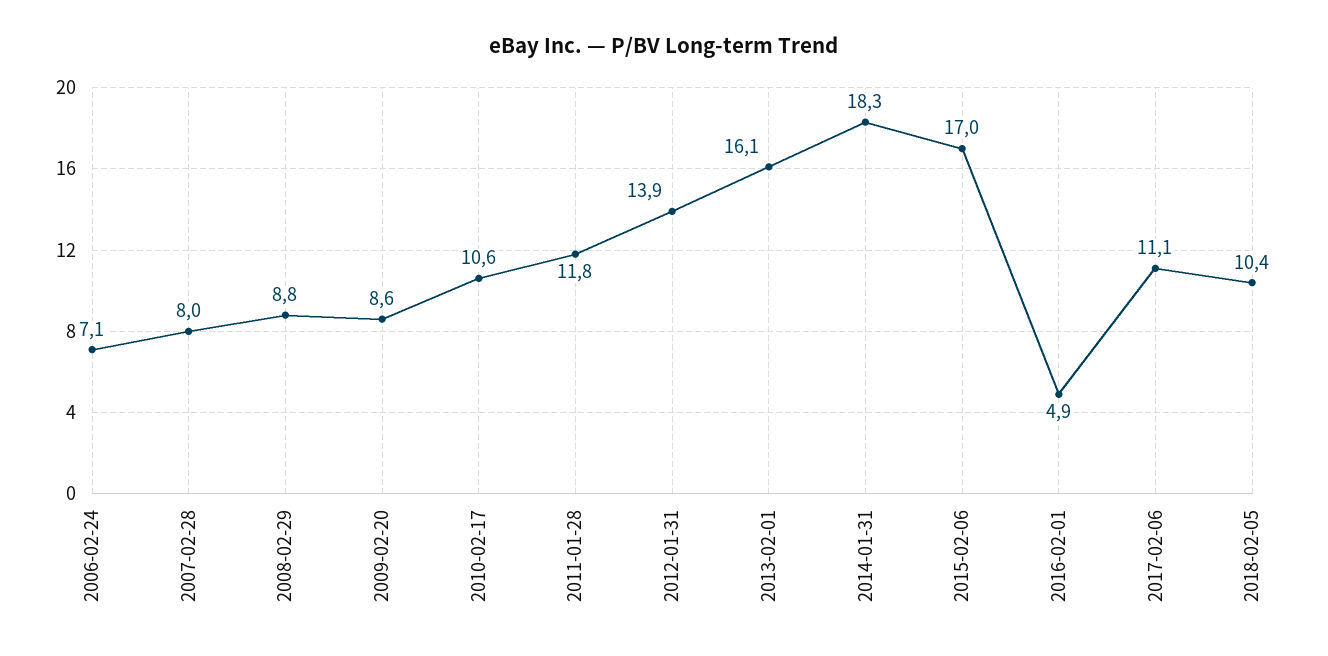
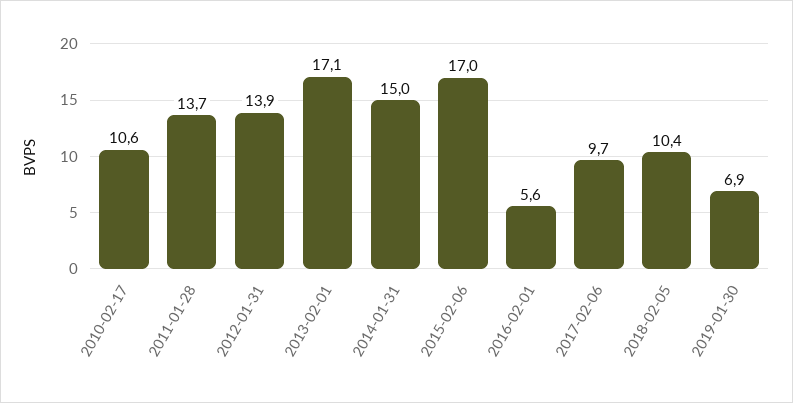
2006-02-24: 7.1 -> none
2007-02-28: 8 -> none
2008-02-29: 8.8 -> none
2009-02-20: 8.6 -> none
2011-01-28: 11.8 -> 13.7
2013-02-01: 16.1 -> 17.1
2014-01-31: 18.3 -> 15
2016-02-01: 4.9 -> 5.6
2017-02-06: 11.1 -> 9.7
2019-01-30: none -> 6.9

